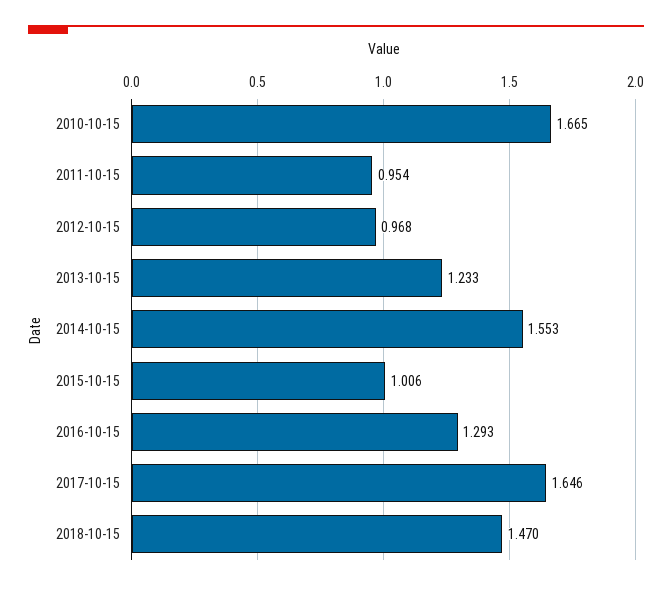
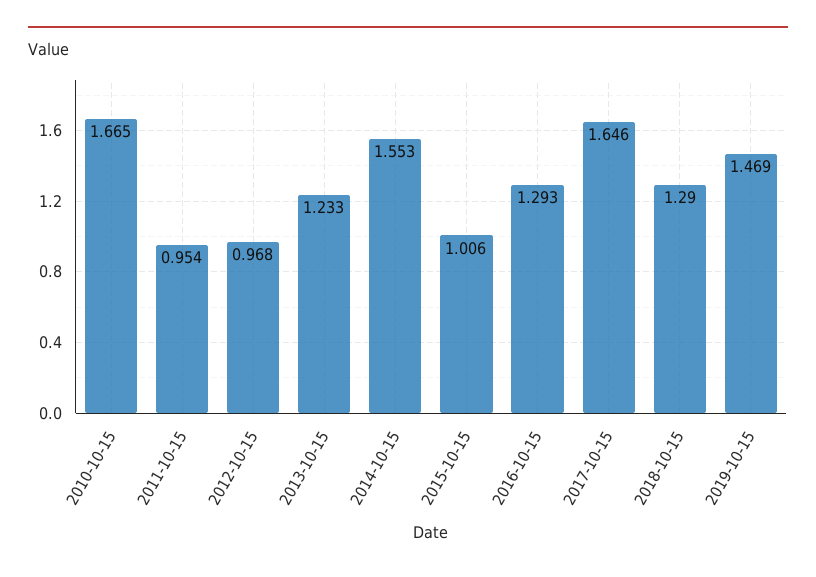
2018-10-15: 1.47 -> 1.29
2019-10-15: none -> 1.469

